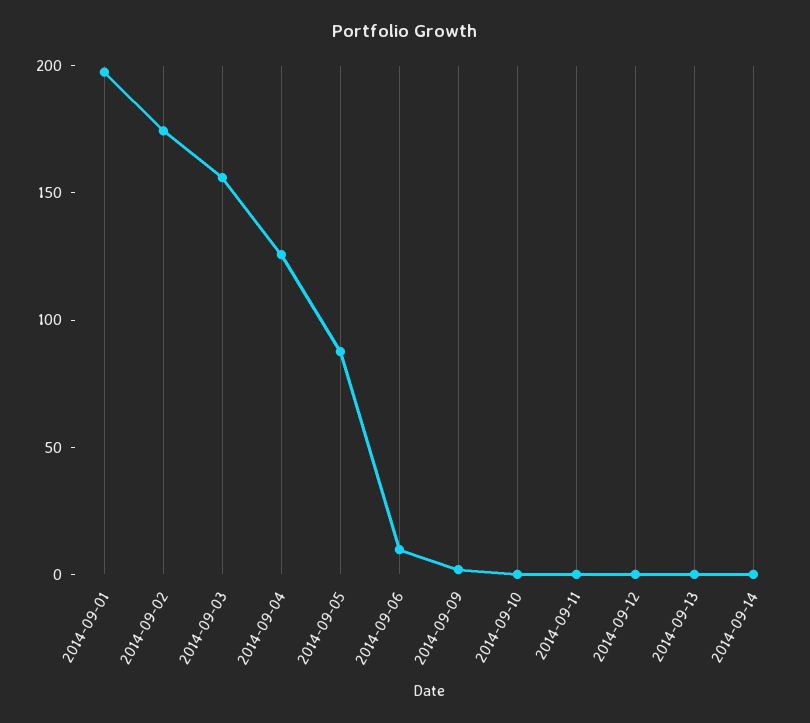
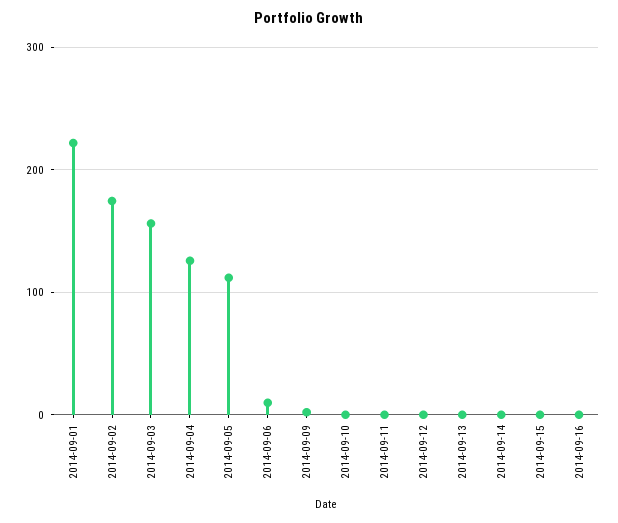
2014-09-01: 200 -> 220
2014-09-05: 90 -> 110
2014-09-15: none -> 0
2014-09-16: none -> 0

